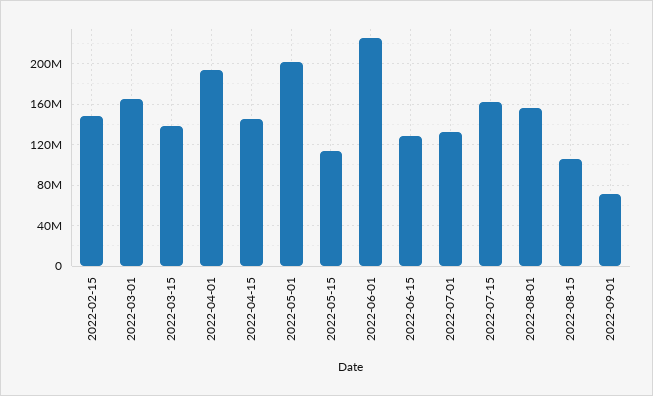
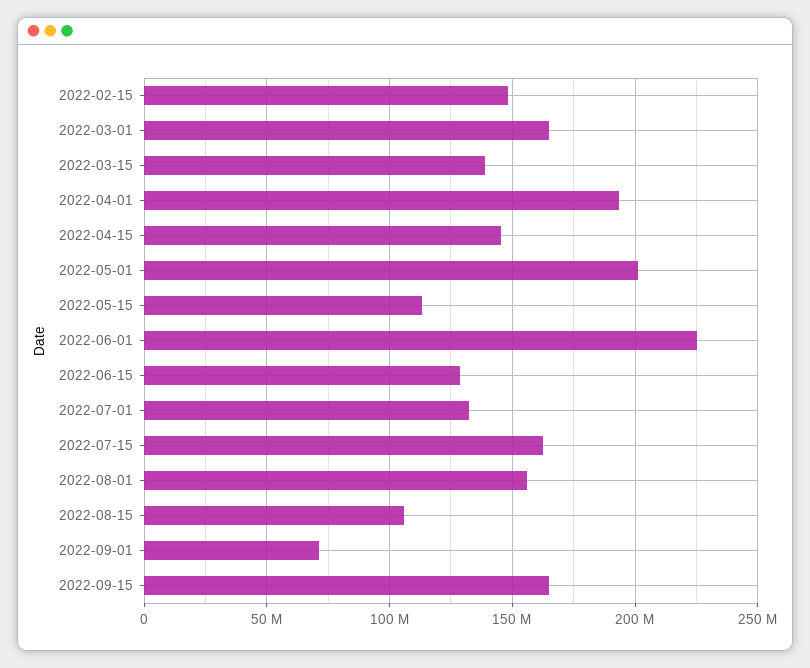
2022-09-15: none -> 165000000

